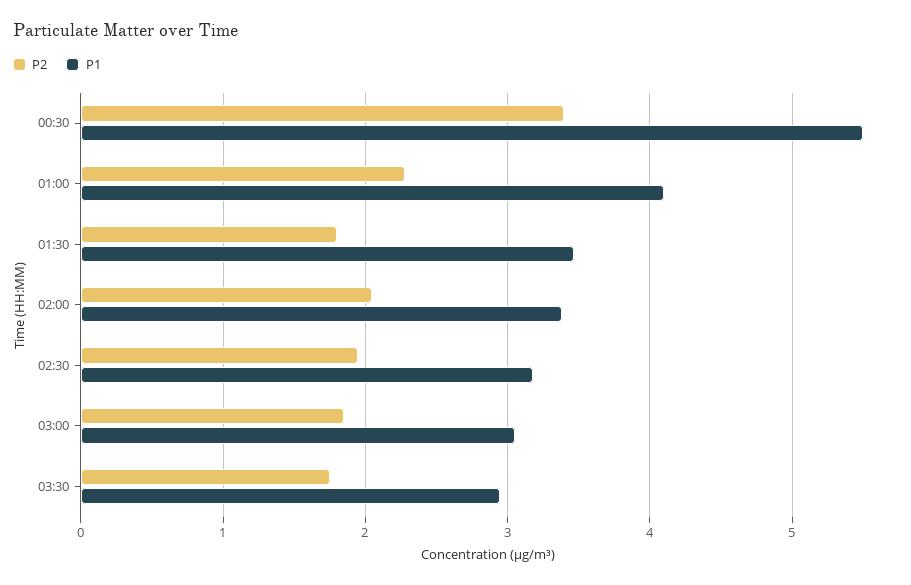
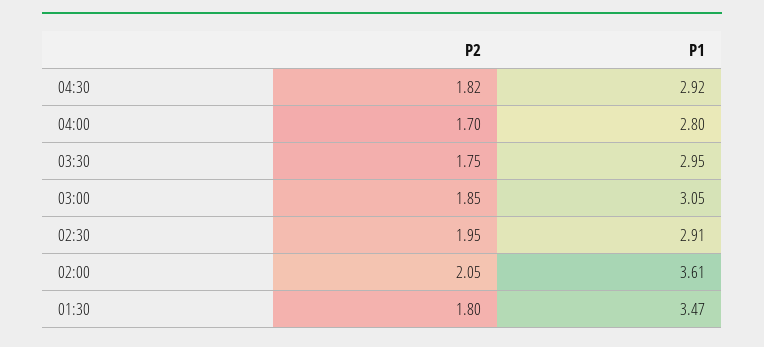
P2, 00:30: 3.4 -> none
P1, 00:30: 5.5 -> none
P2, 01:00: 2.3 -> none
P1, 01:00: 4.1 -> none
P1, 02:00: 3.4 -> 3.61
P1, 02:30: 3.2 -> 2.91
P2, 04:30: none -> 1.82
P1, 04:30: none -> 2.92
P2, 04:00: none -> 1.7
P1, 04:00: none -> 2.8

